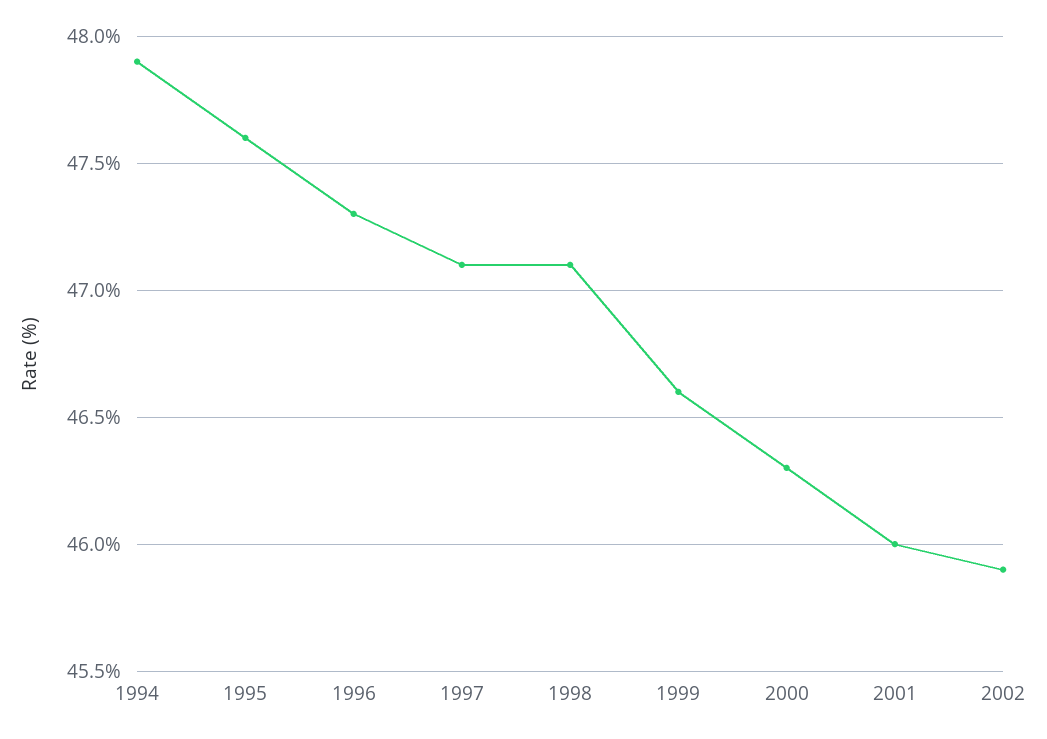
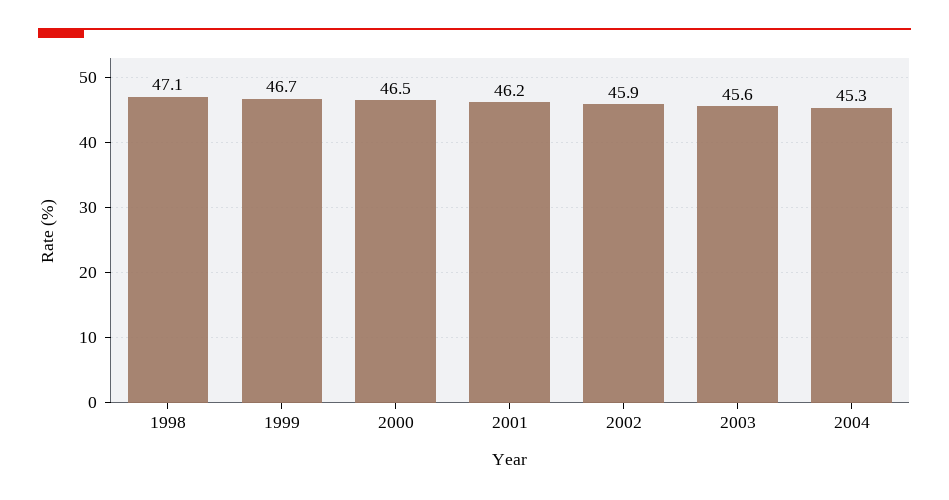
1994: 47.9 -> none
1995: 47.6 -> none
1996: 47.3 -> none
1997: 47.1 -> none
1999: 46.6 -> 46.7
2000: 46.3 -> 46.5
2001: 46 -> 46.2
2003: none -> 45.6
2004: none -> 45.3

